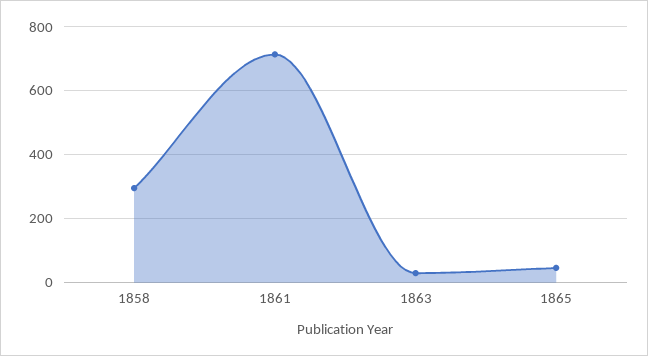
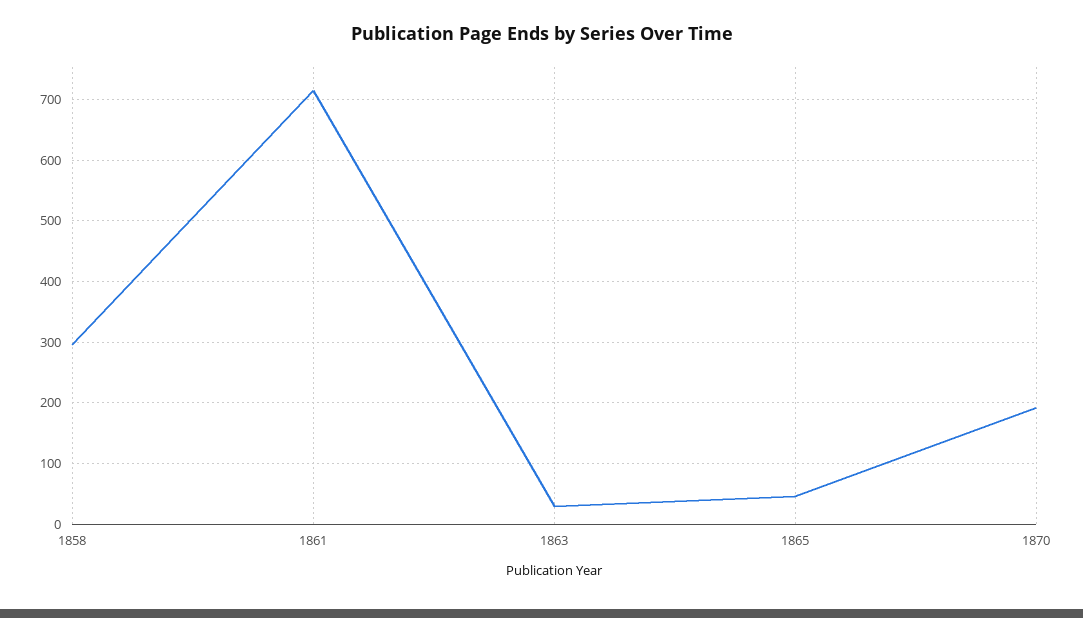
1870: none -> 190

